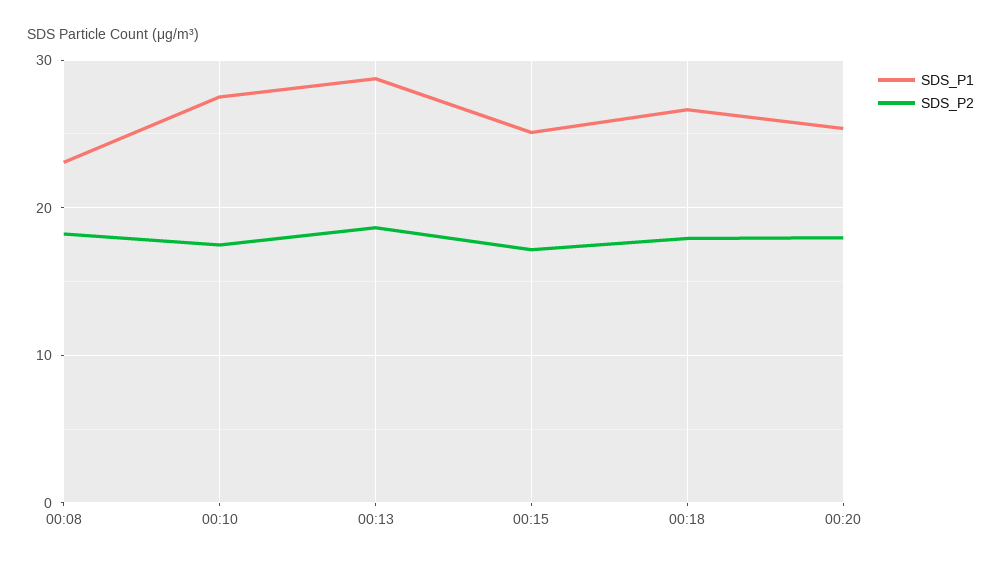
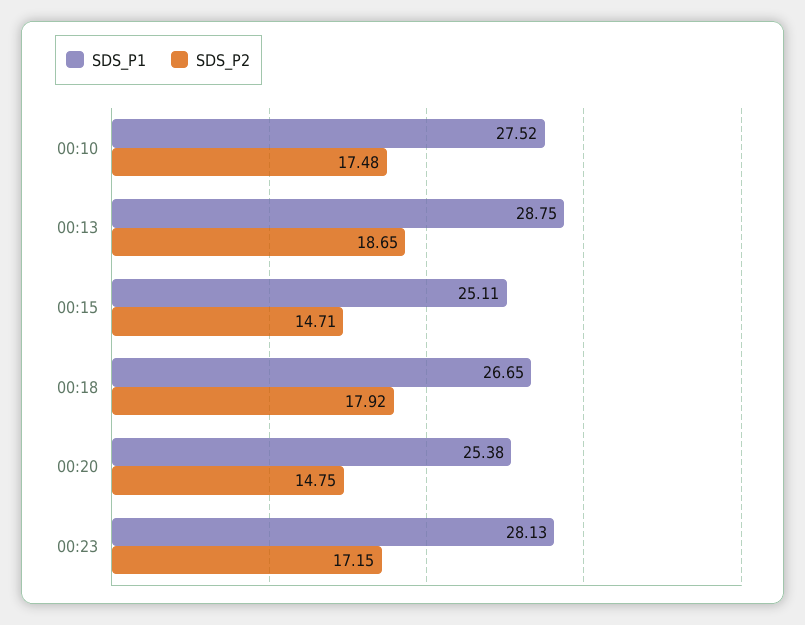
SDS_P1, 00:08: 23 -> none
SDS_P2, 00:08: 18 -> none
SDS_P2, 00:15: 17 -> 14.71
SDS_P2, 00:20: 18 -> 14.75
SDS_P1, 00:23: none -> 28.13
SDS_P2, 00:23: none -> 17.15

